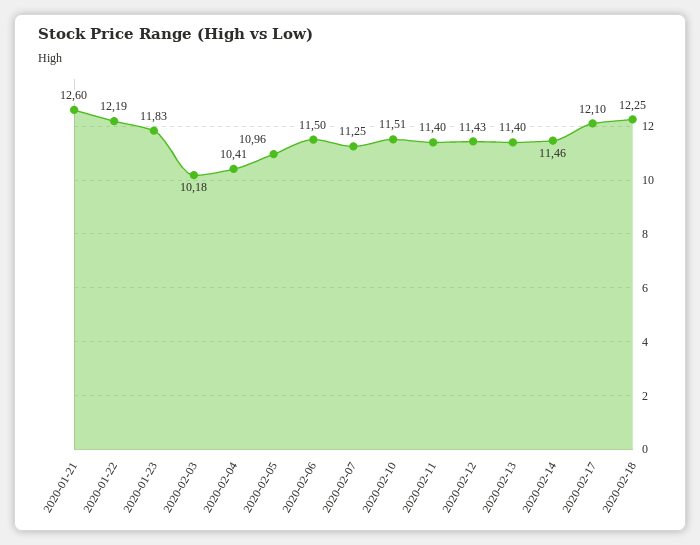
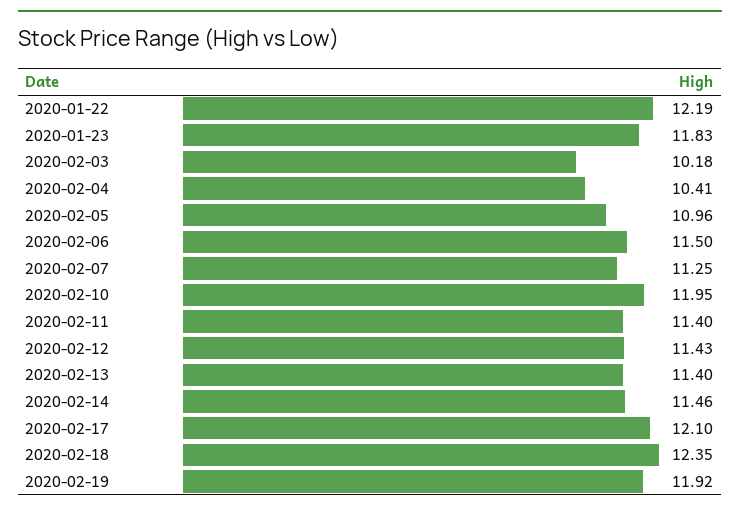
2020-01-21: 12.6 -> none
2020-02-10: 11.51 -> 11.95
2020-02-18: 12.25 -> 12.35
2020-02-19: none -> 11.92

